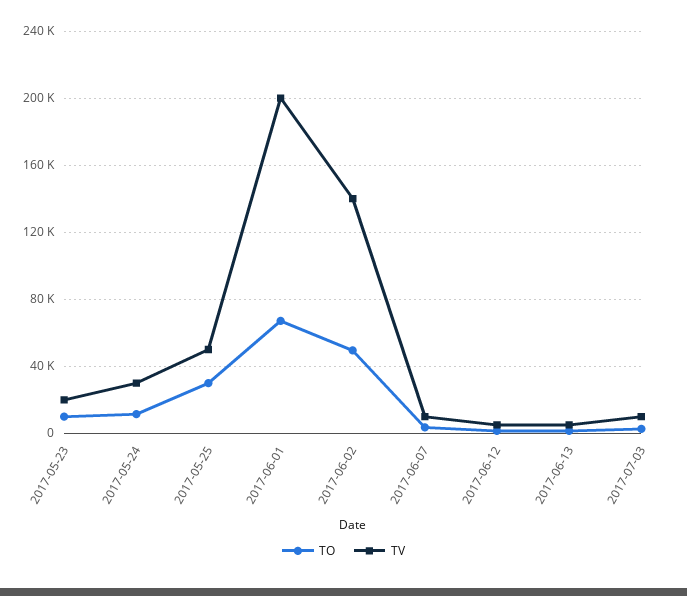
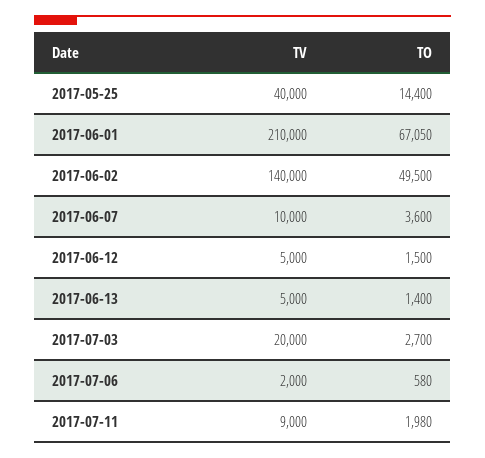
TO, 2017-05-23: 10000 -> none
TV, 2017-05-23: 20000 -> none
TO, 2017-05-24: 10000 -> none
TV, 2017-05-24: 30000 -> none
TO, 2017-05-25: 30000 -> 14400
TV, 2017-05-25: 50000 -> 40000
TV, 2017-06-01: 200000 -> 210000
TV, 2017-07-03: 10000 -> 20000
TV, 2017-07-06: none -> 2000
TO, 2017-07-06: none -> 580
TV, 2017-07-11: none -> 9000
TO, 2017-07-11: none -> 1980

